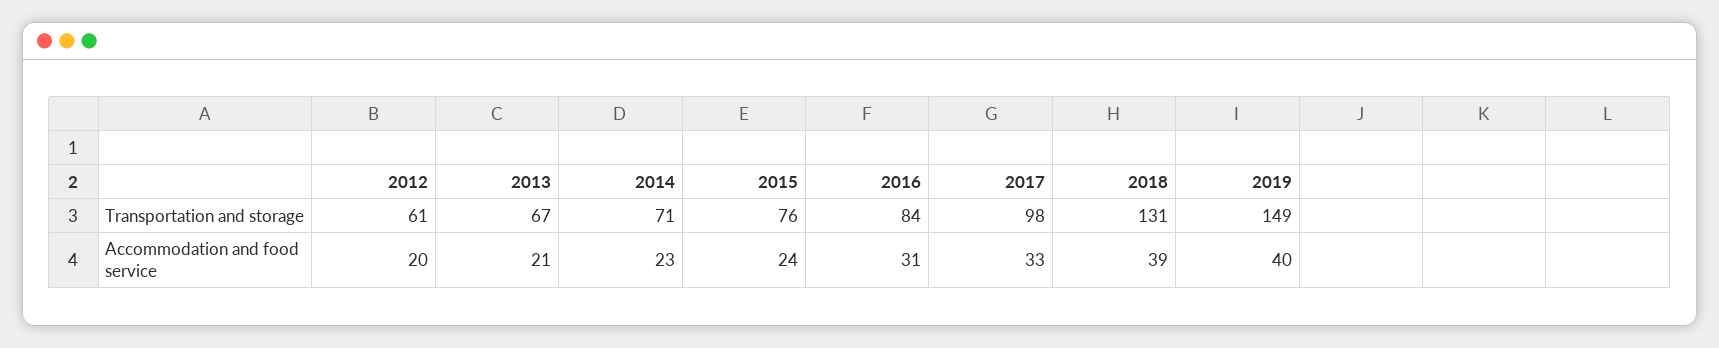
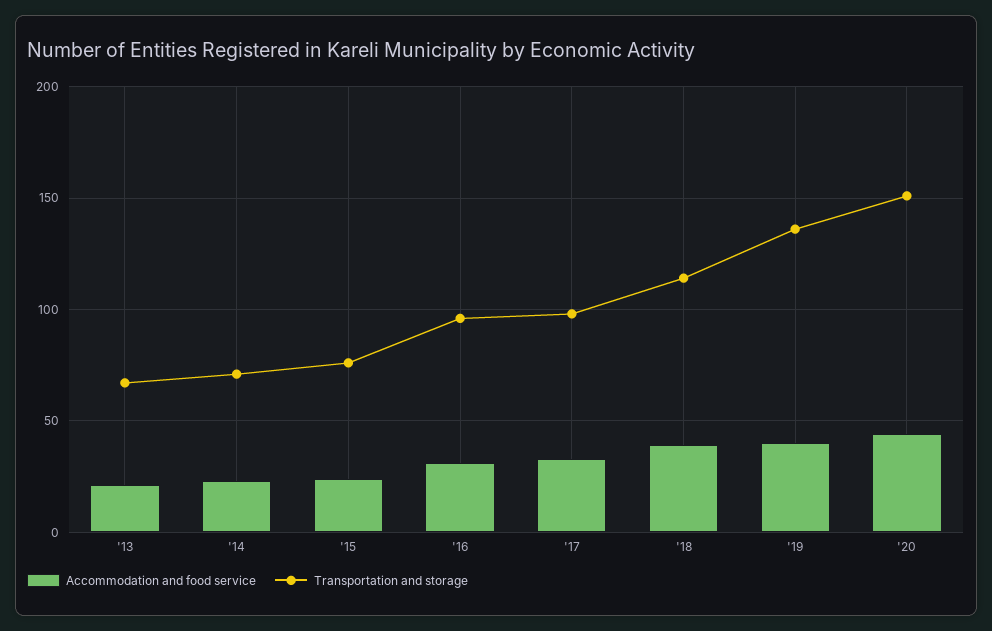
Transportation and storage, 2012: 61 -> none
Transportation and storage, 2016: 84 -> 95
Transportation and storage, 2018: 131 -> 115
Transportation and storage, 2019: 149 -> 135
Accommodation and food service, 2012: 20 -> none
Accommodation and food service, '20: none -> 45
Transportation and storage, '20: none -> 150

